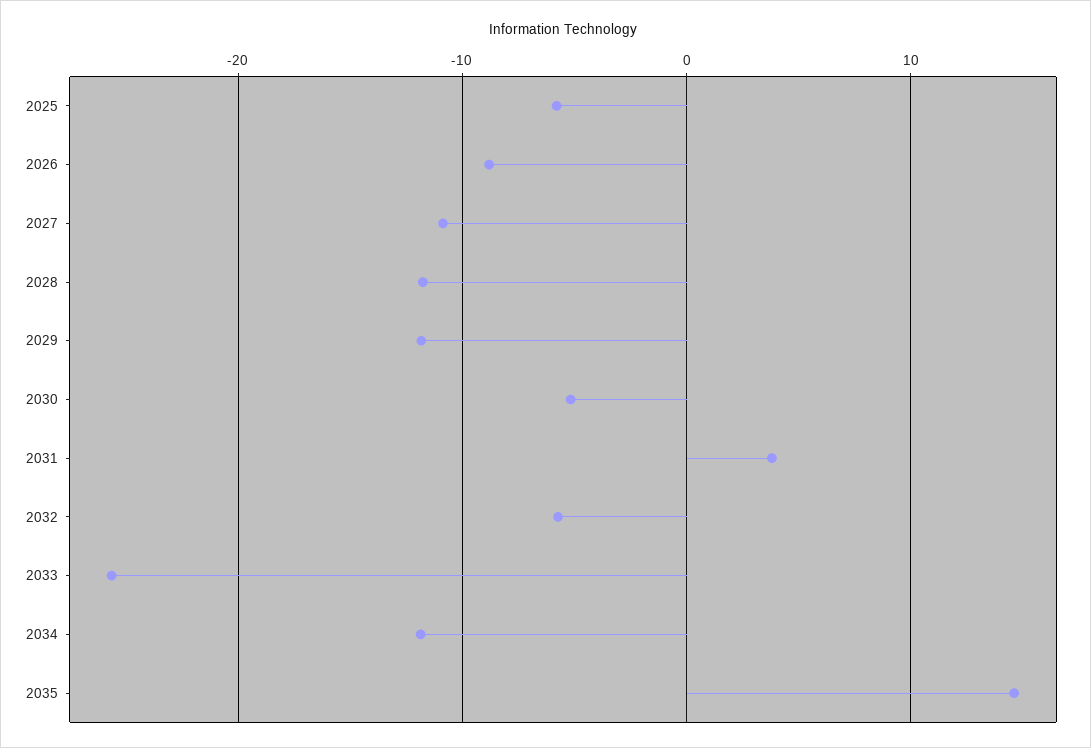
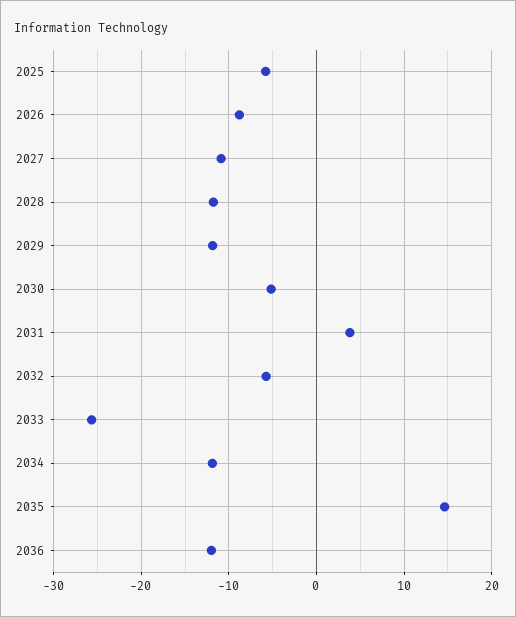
2036: none -> -12

